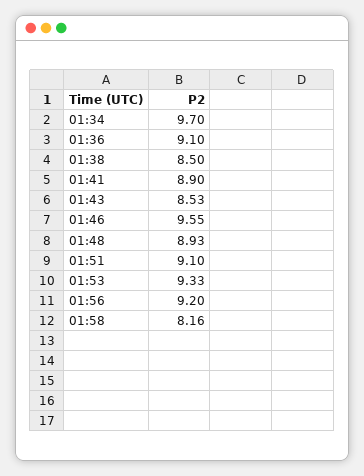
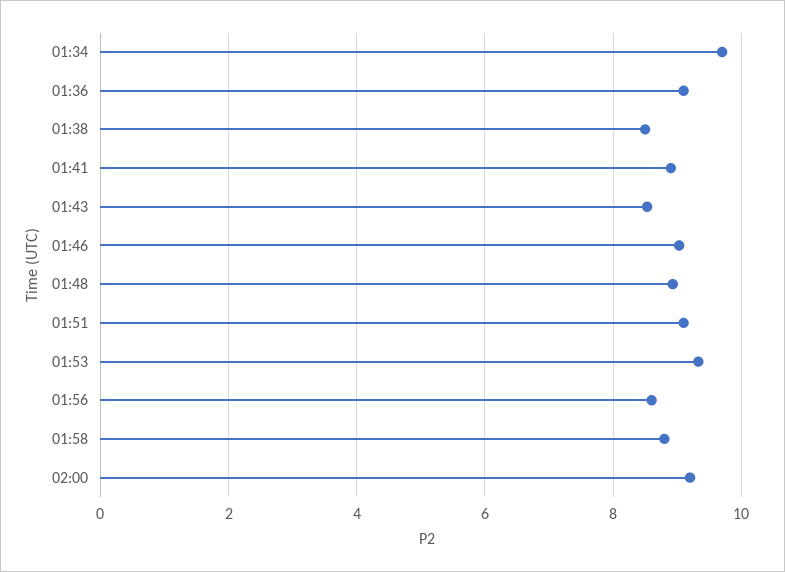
01:46: 9.55 -> 9
01:56: 9.2 -> 8.6
01:58: 8.16 -> 8.8
02:00: none -> 9.2

